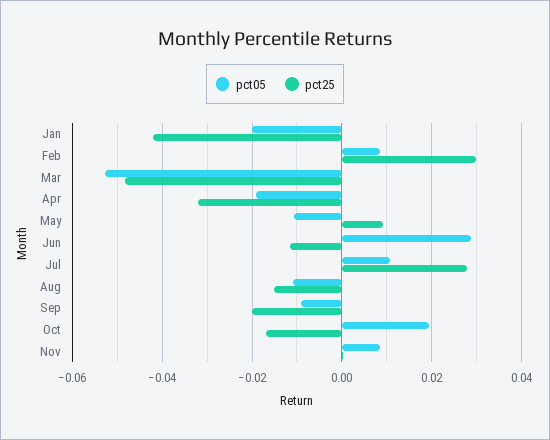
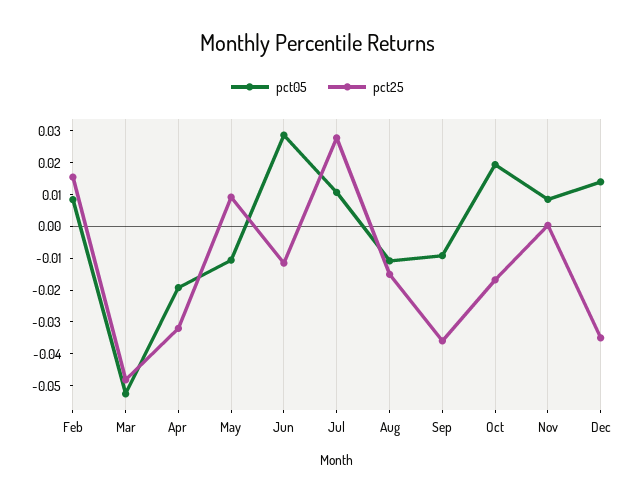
pct05, Jan: -0.02 -> none
pct25, Jan: -0.042 -> none
pct25, Feb: 0.03 -> 0.015
pct25, Sep: -0.02 -> -0.035
pct05, Dec: none -> 0.015
pct25, Dec: none -> -0.035

